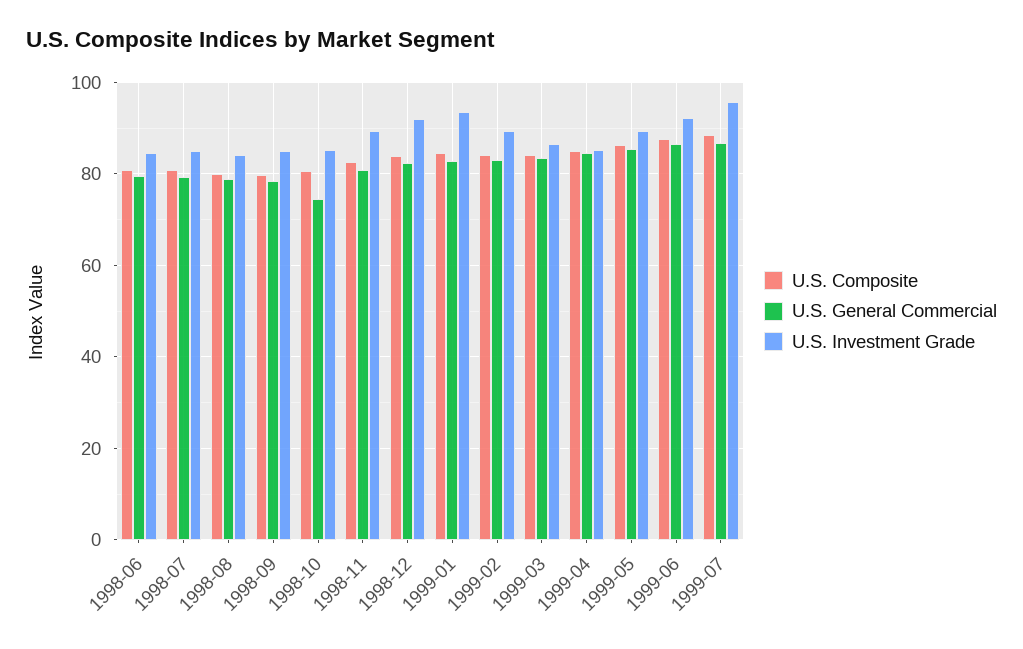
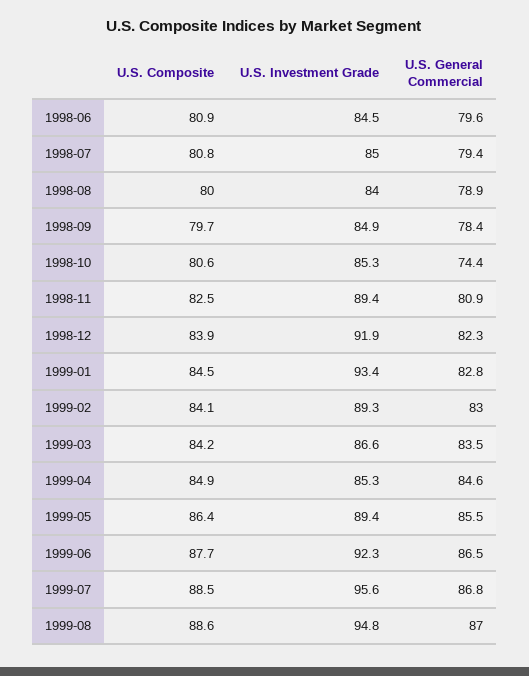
U.S. Composite, 1999-08: none -> 88.6
U.S. Investment Grade, 1999-08: none -> 94.8
U.S. General Commercial, 1999-08: none -> 87

